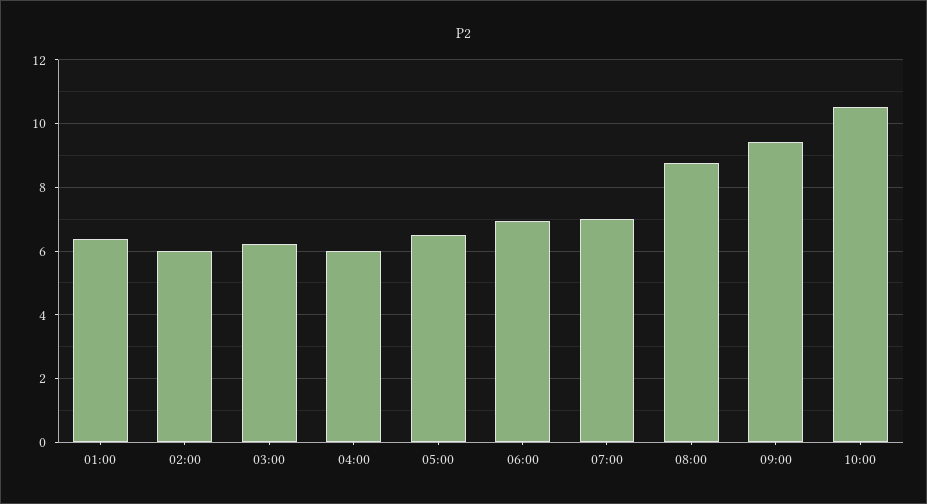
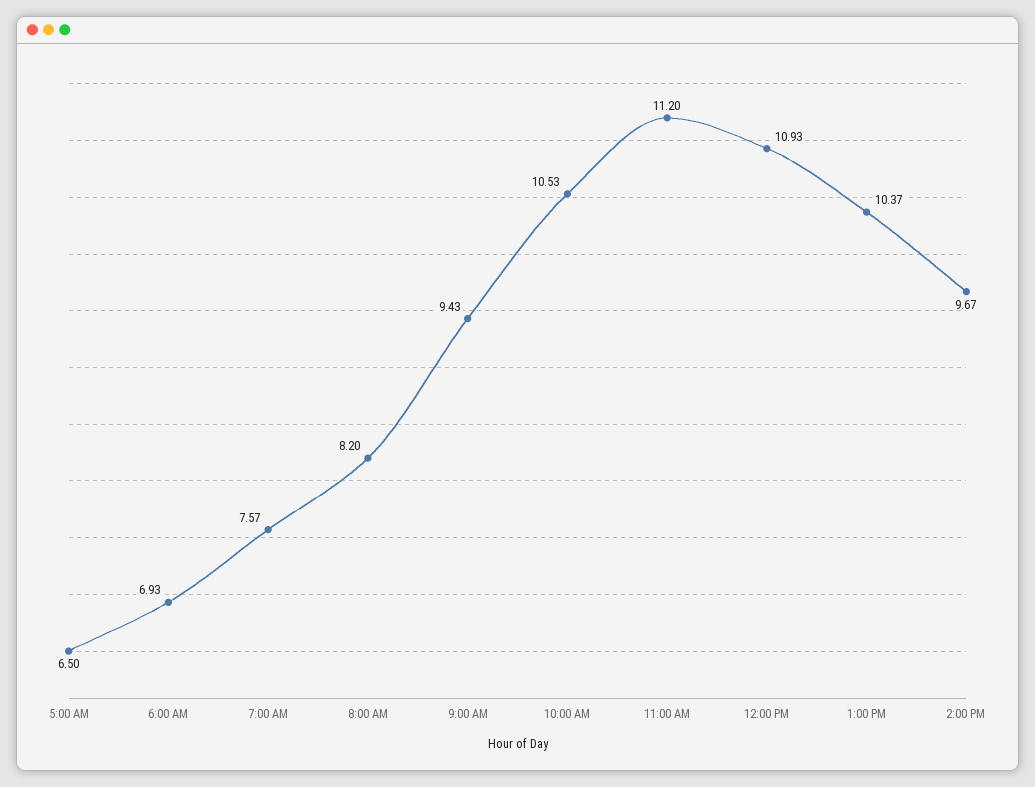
01:00: 6.4 -> none
02:00: 6 -> none
03:00: 6.2 -> none
04:00: 6 -> none
07:00: 7 -> 7.57
08:00: 8.8 -> 8.2
11:00 AM: none -> 11.2
12:00 PM: none -> 10.93
1:00 PM: none -> 10.37
2:00 PM: none -> 9.67

